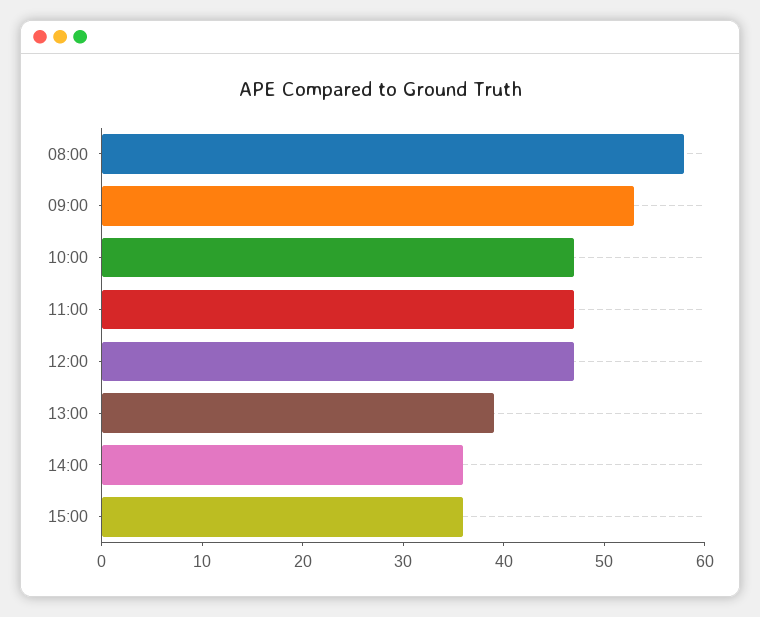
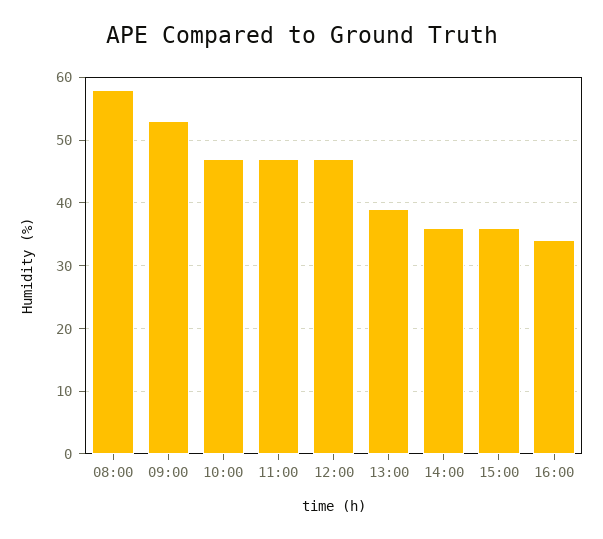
16:00: none -> 34

